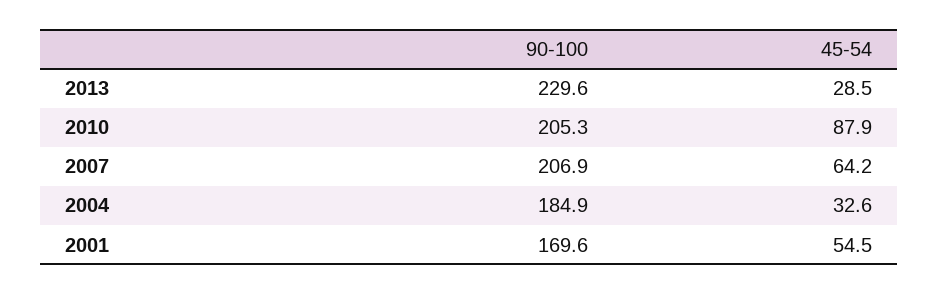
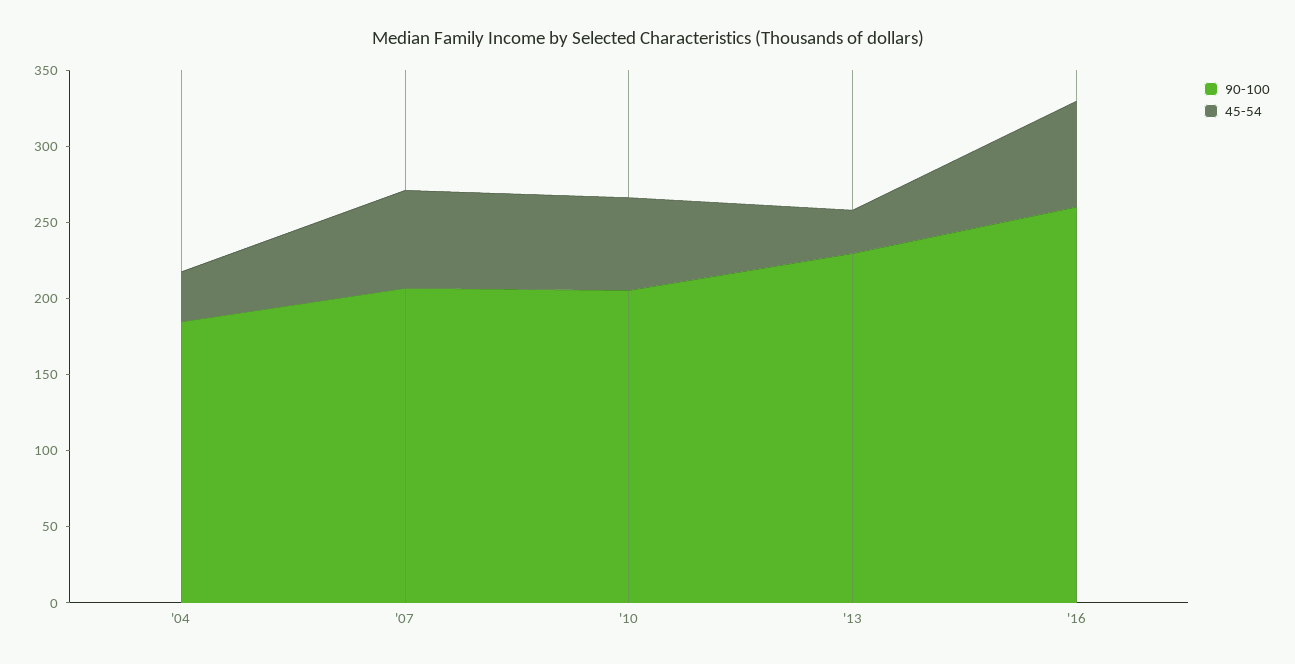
45-54, 2010: 87.9 -> 60
90-100, 2001: 169.6 -> none
45-54, 2001: 54.5 -> none
90-100, '16: none -> 260
45-54, '16: none -> 70

